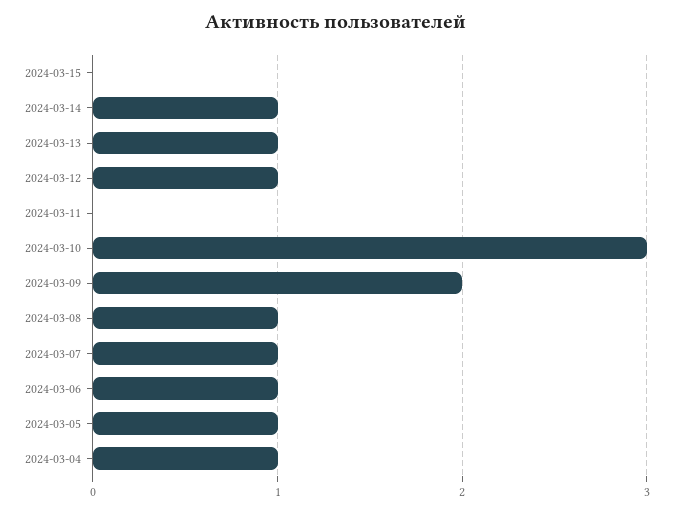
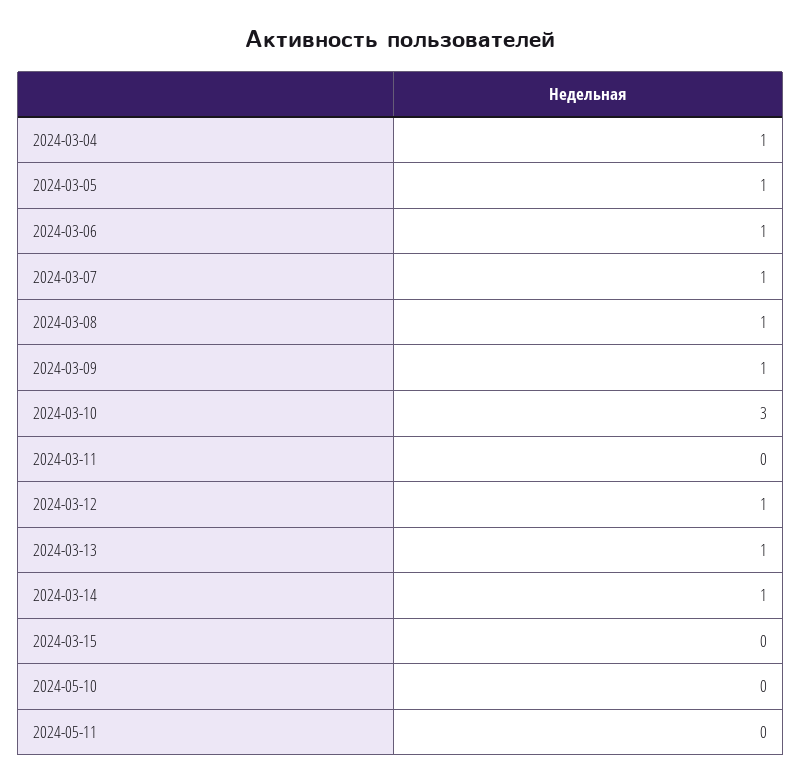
2024-03-09: 2 -> 1
2024-05-10: none -> 0
2024-05-11: none -> 0

